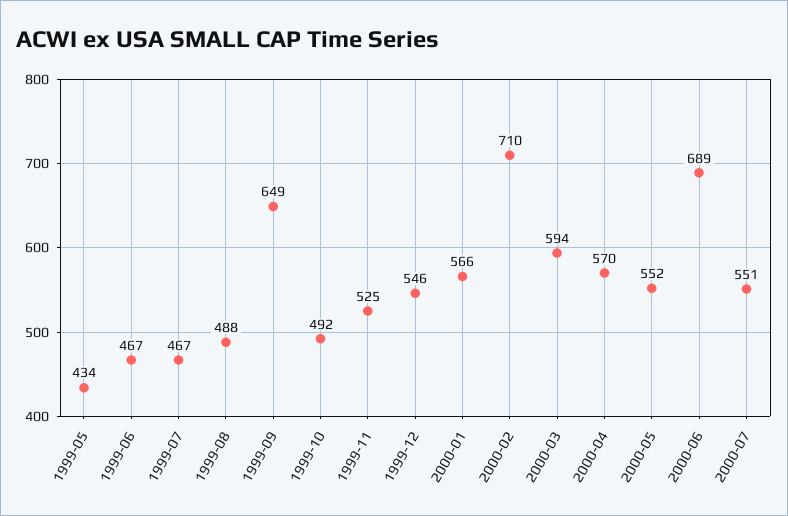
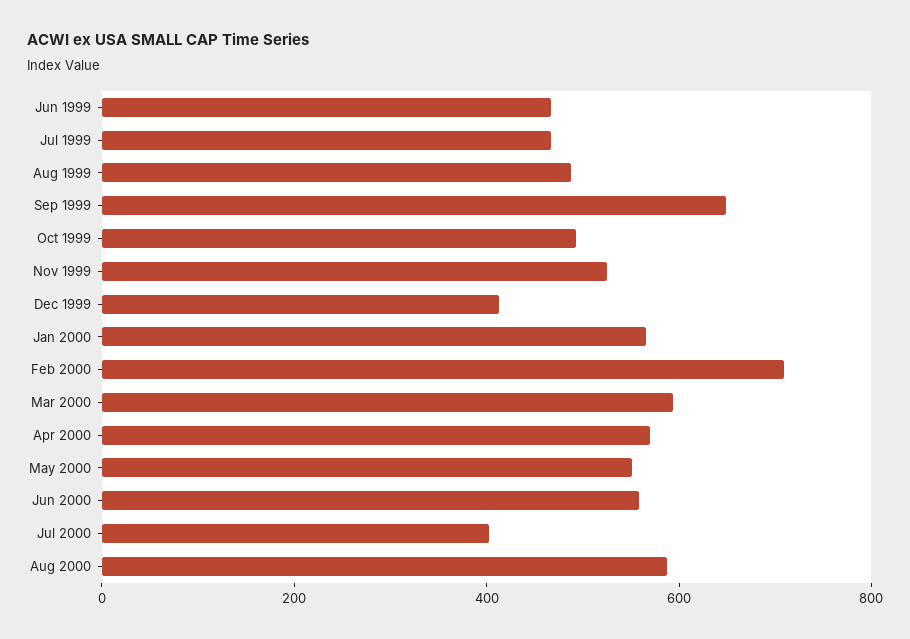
1999-05: 434 -> none
1999-12: 546 -> 400
2000-06: 689 -> 550
2000-07: 551 -> 400
Aug 2000: none -> 600

